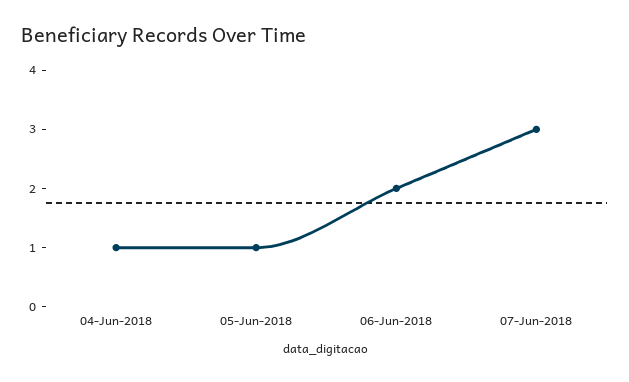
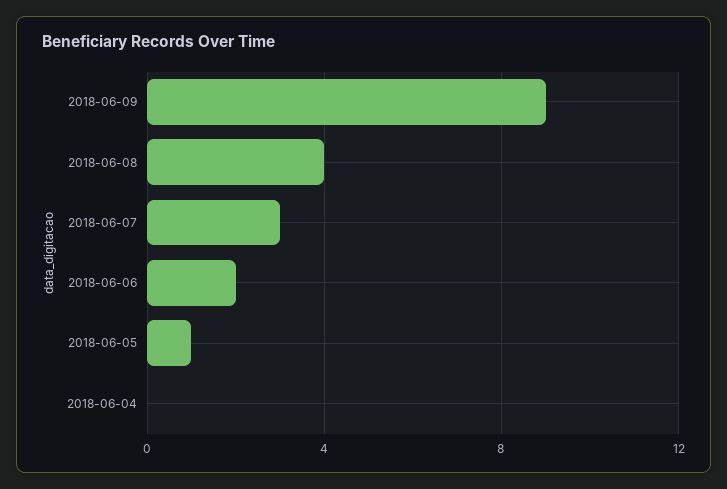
04-Jun-2018: 1 -> 0
2018-06-09: none -> 9
2018-06-08: none -> 4

